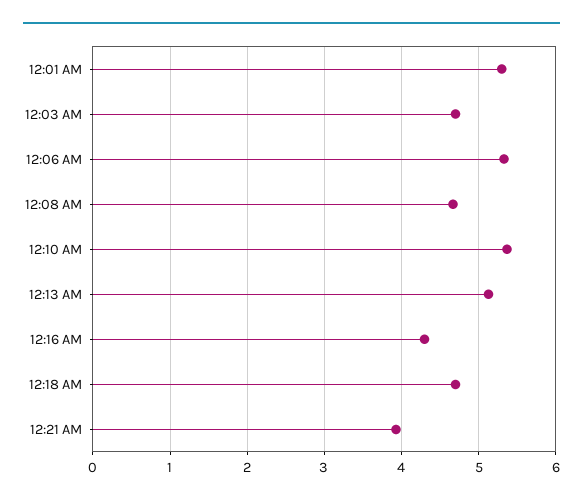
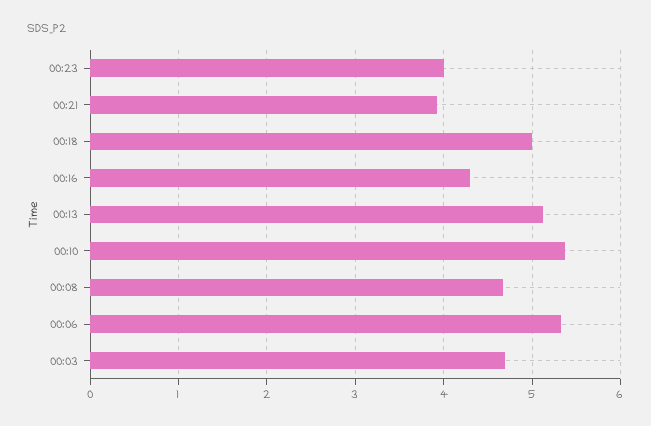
12:01 AM: 5.3 -> none
12:18 AM: 4.7 -> 5
00:23: none -> 4

